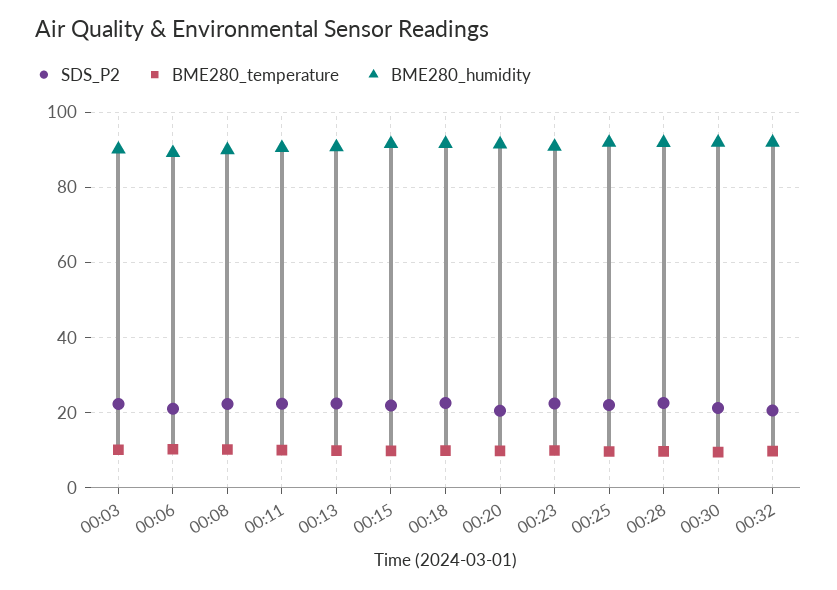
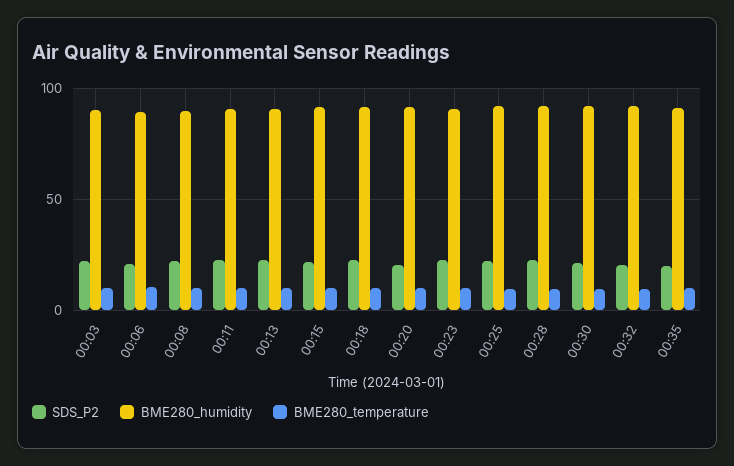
SDS_P2, 00:35: none -> 20
BME280_humidity, 00:35: none -> 90
BME280_temperature, 00:35: none -> 10

